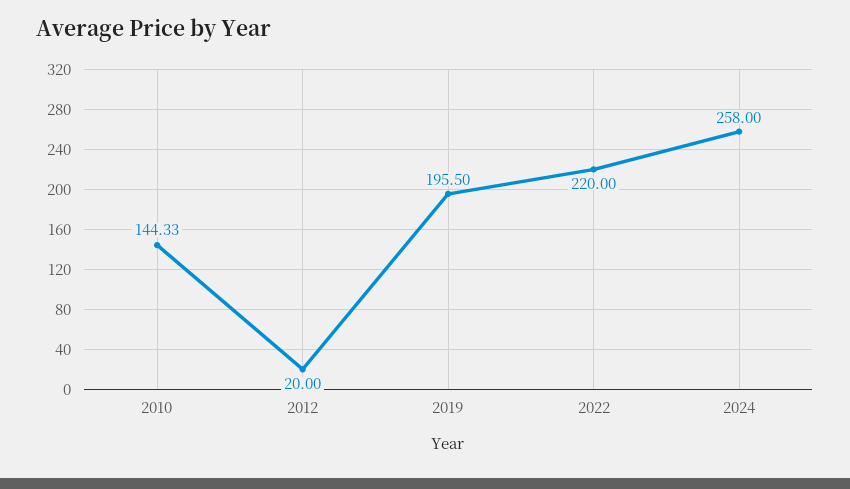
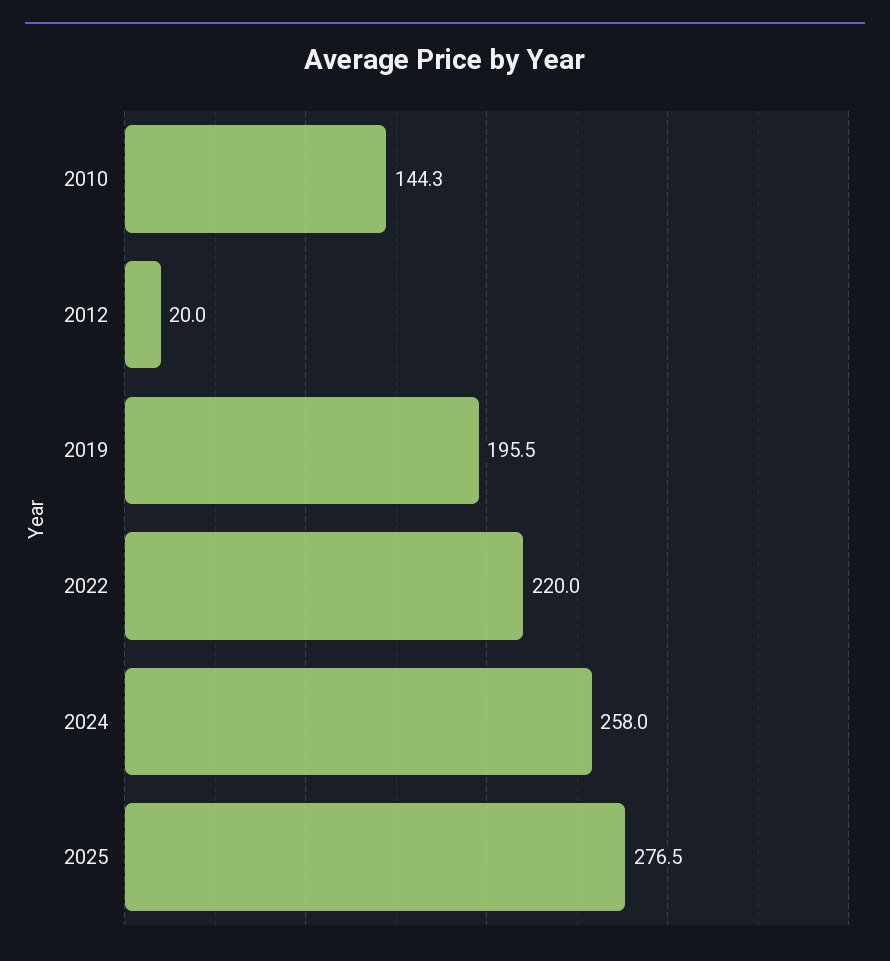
2025: none -> 276.5

